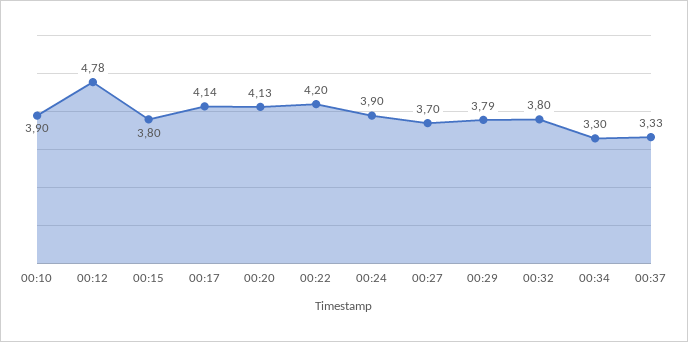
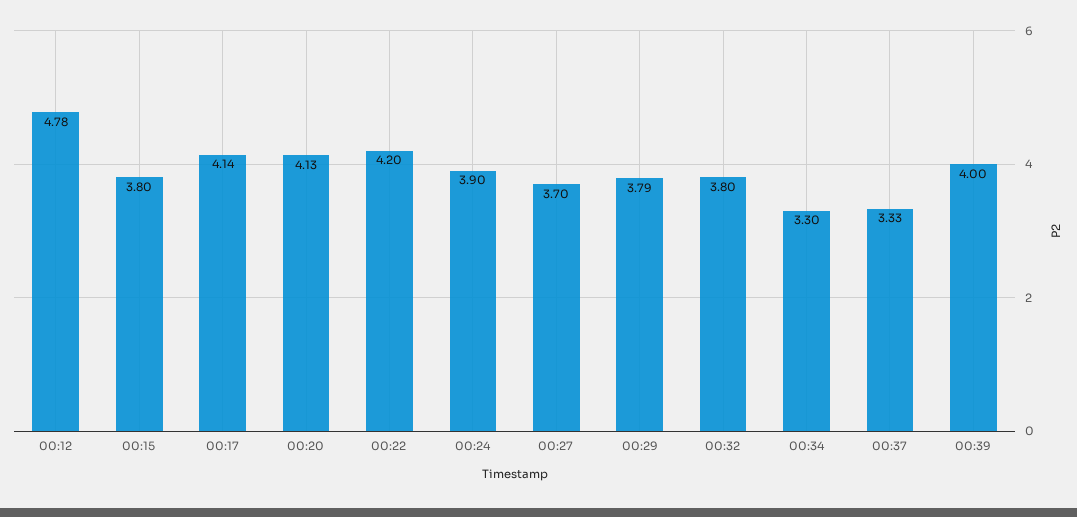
00:10: 3.9 -> none
00:39: none -> 4

